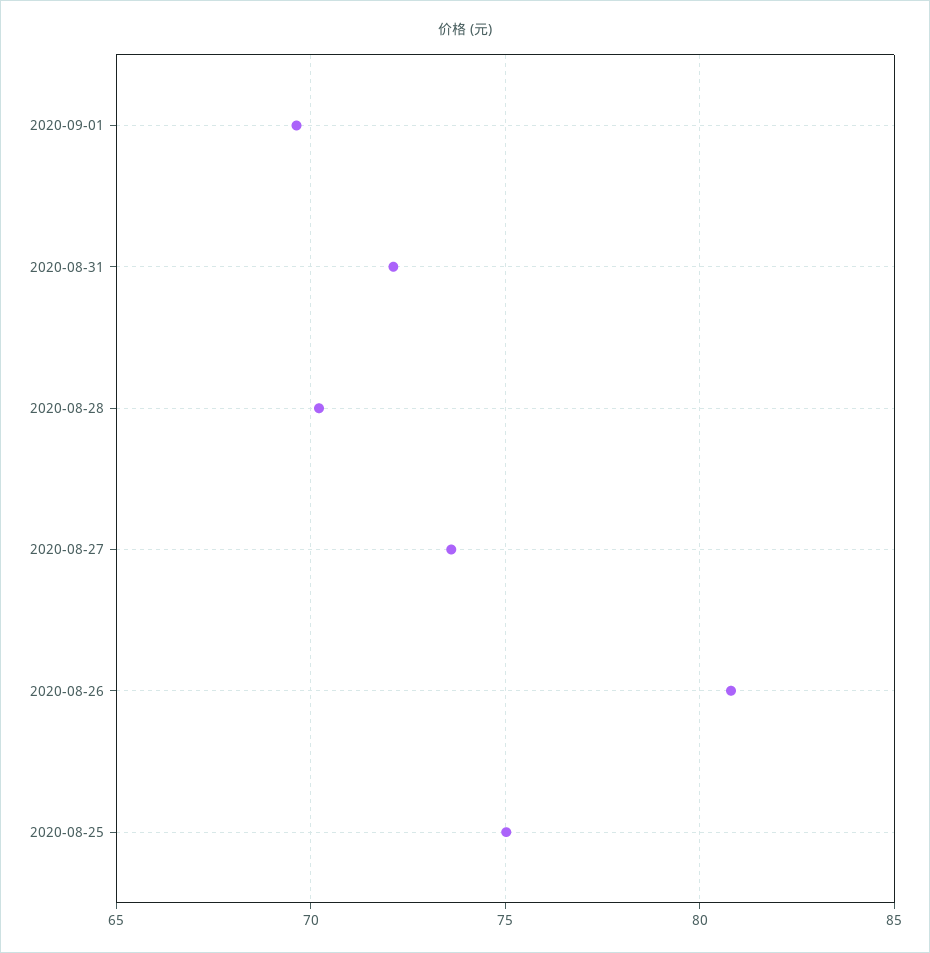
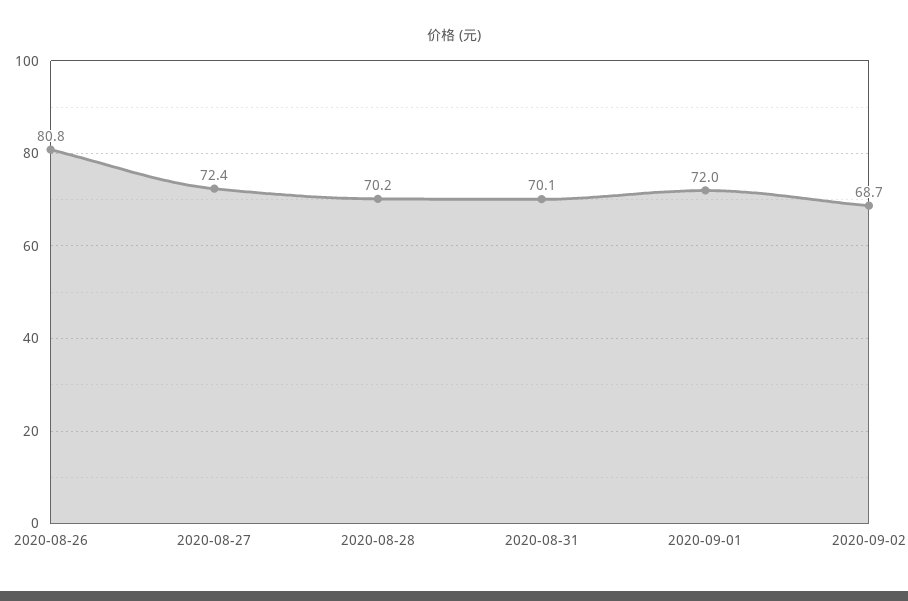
2020-09-01: 69.5 -> 72
2020-08-31: 72 -> 70.1
2020-08-27: 73.5 -> 72.4
2020-08-25: 75 -> none
2020-09-02: none -> 68.7

